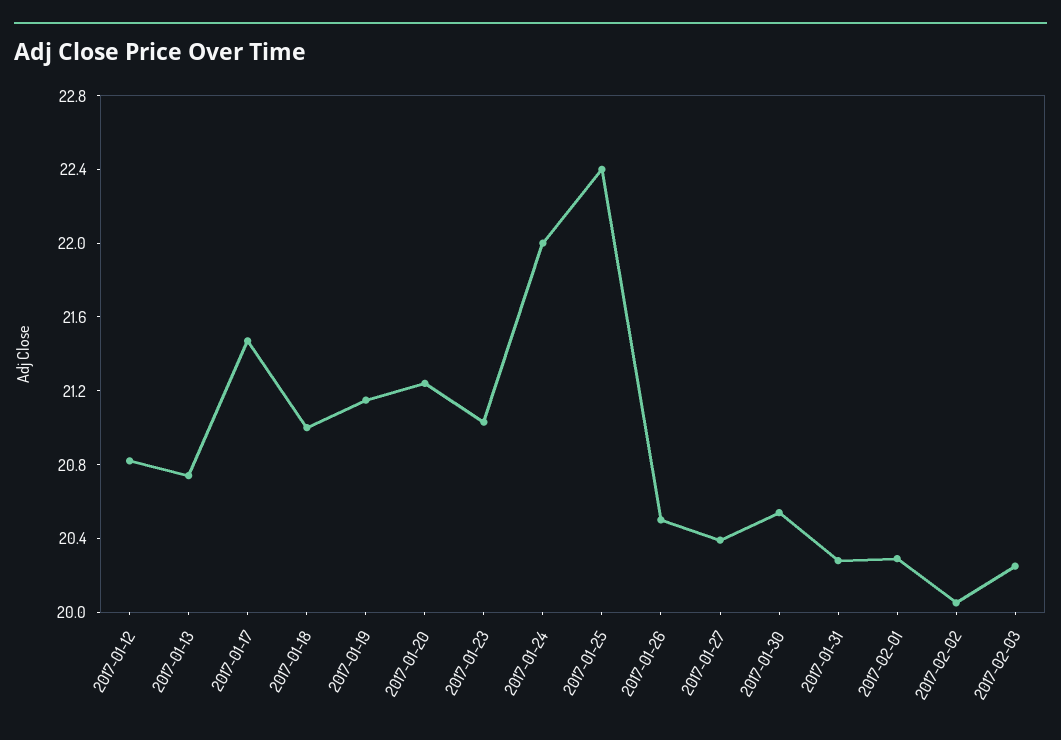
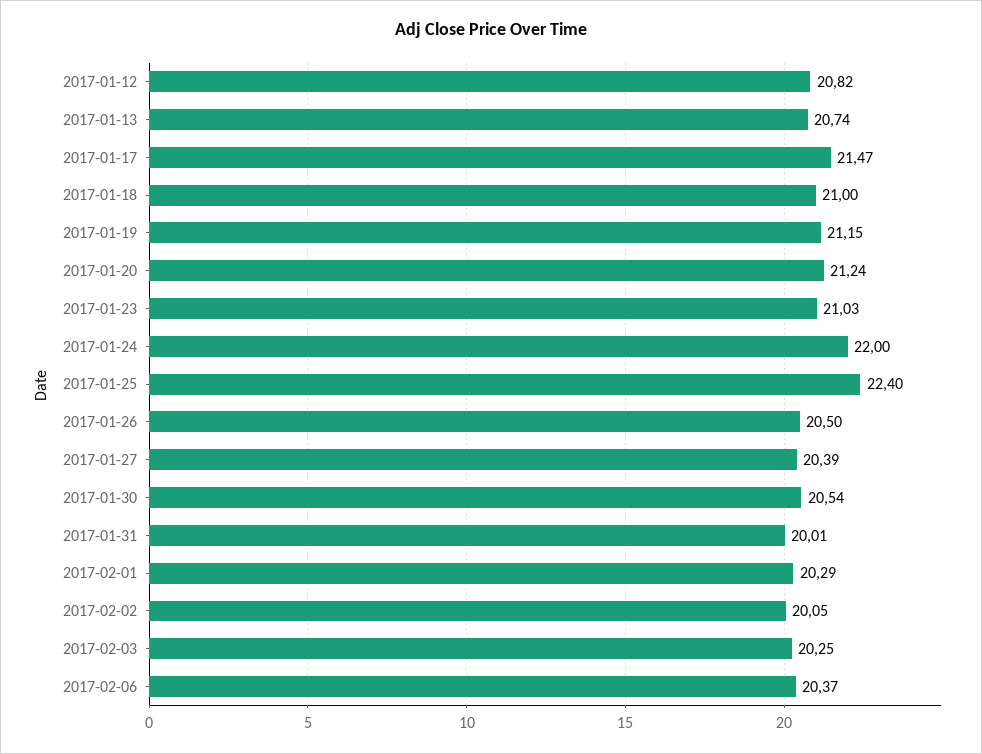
2017-01-31: 20.3 -> 20.01
2017-02-06: none -> 20.37

